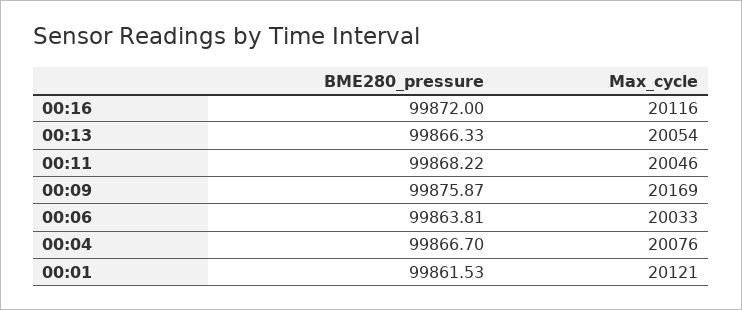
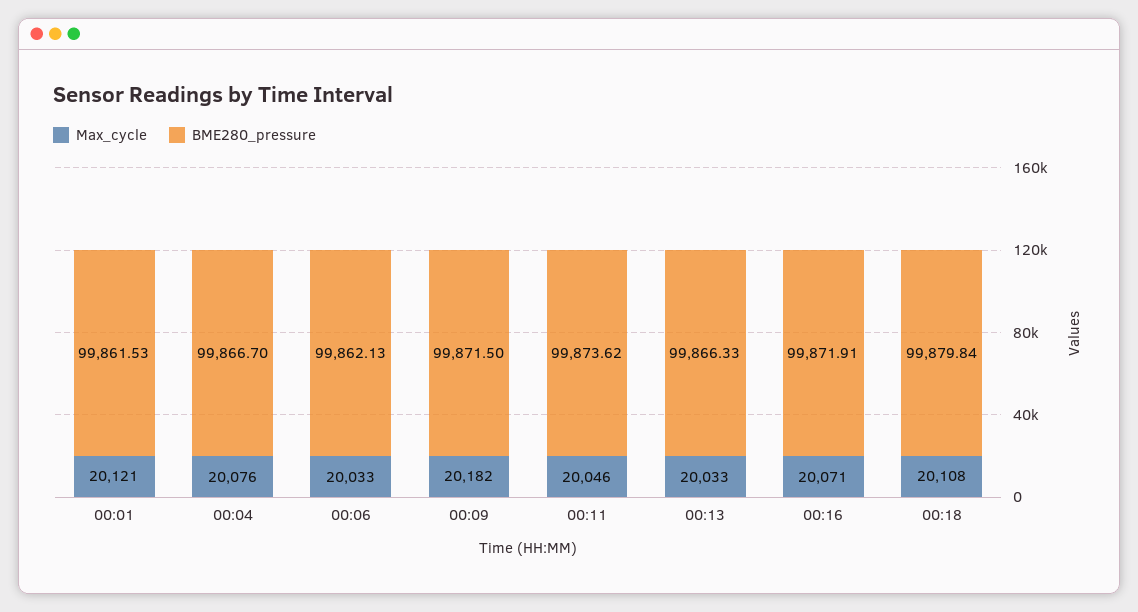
BME280_pressure, 00:16: 99872 -> 99871.91
Max_cycle, 00:16: 20116 -> 20071
Max_cycle, 00:13: 20054 -> 20033
BME280_pressure, 00:11: 99868.22 -> 99873.62
BME280_pressure, 00:09: 99875.87 -> 99871.5
Max_cycle, 00:09: 20169 -> 20182
BME280_pressure, 00:06: 99863.81 -> 99862.13
Max_cycle, 00:18: none -> 20108
BME280_pressure, 00:18: none -> 99879.84

